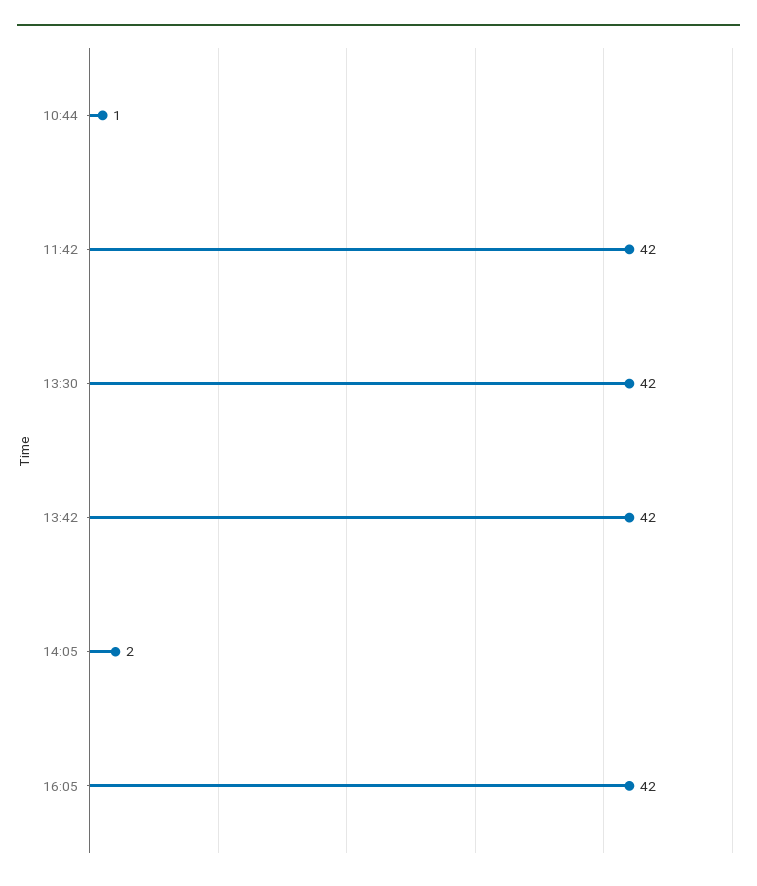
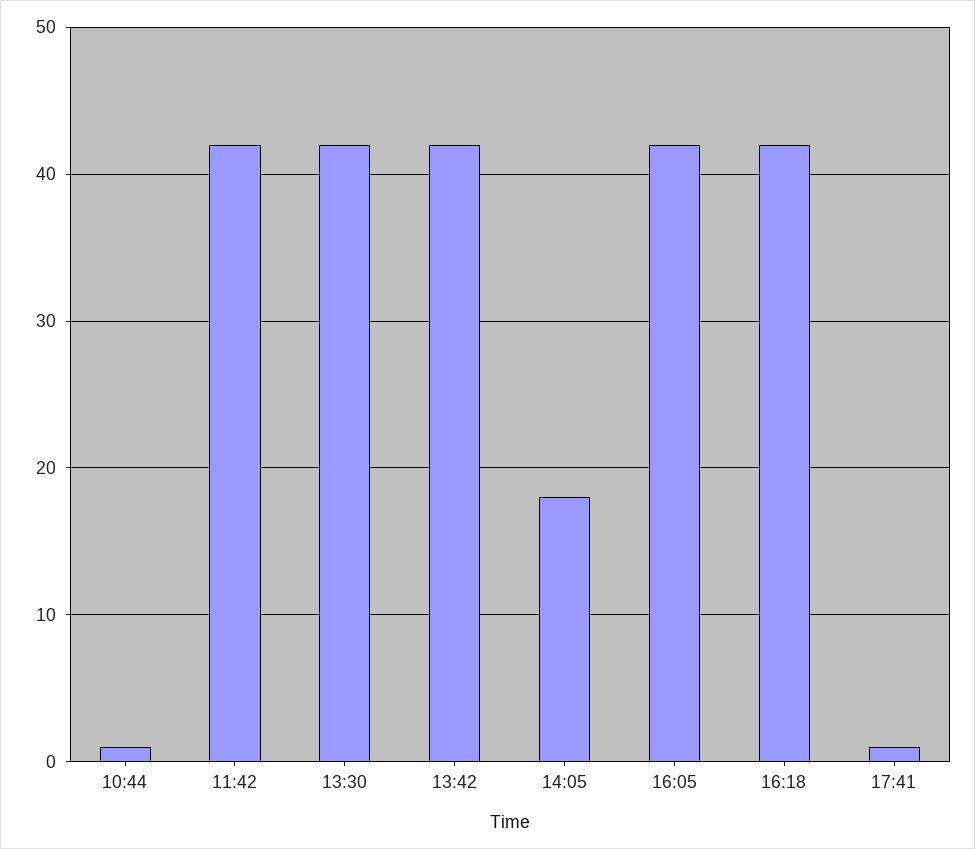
14:05: 2 -> 18
16:18: none -> 42
17:41: none -> 1

